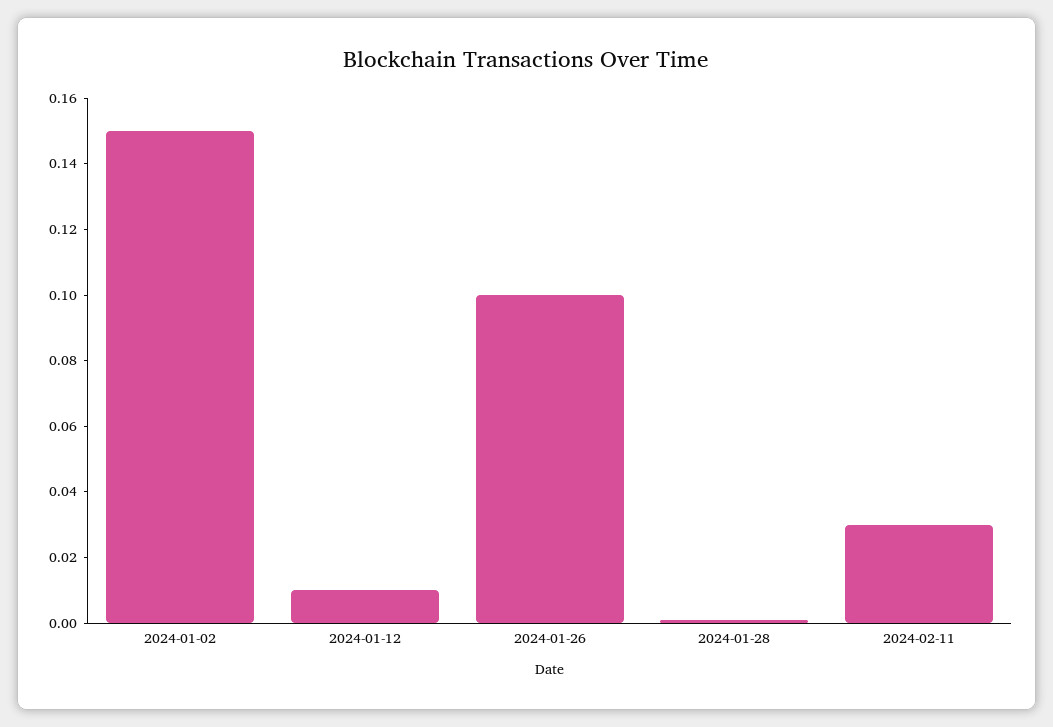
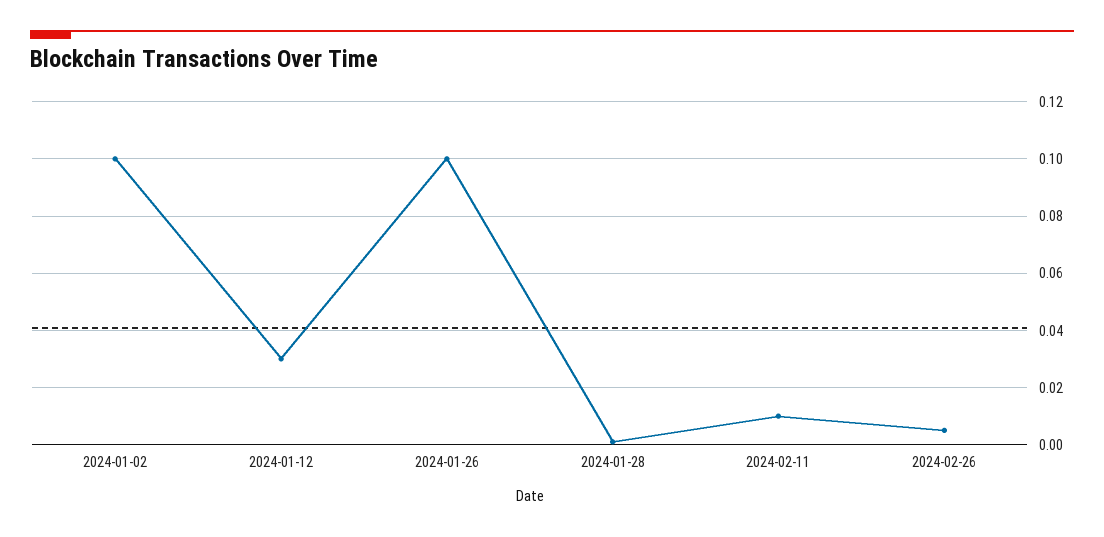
2024-01-02: 0.15 -> 0.1
2024-01-12: 0.01 -> 0.03
2024-02-11: 0.03 -> 0.01
2024-02-26: none -> 0.005

